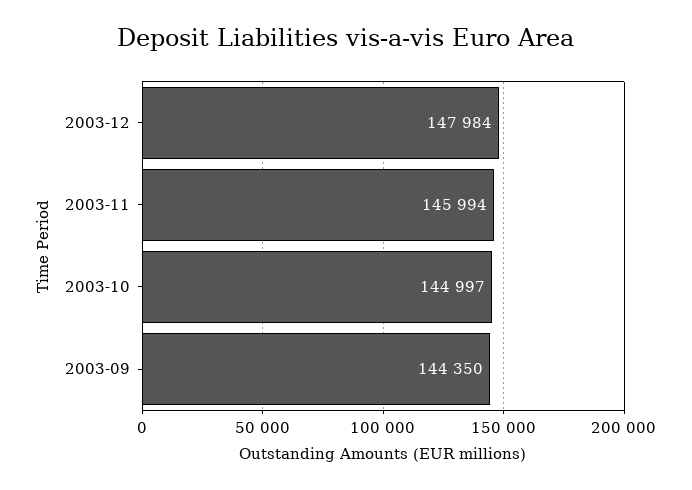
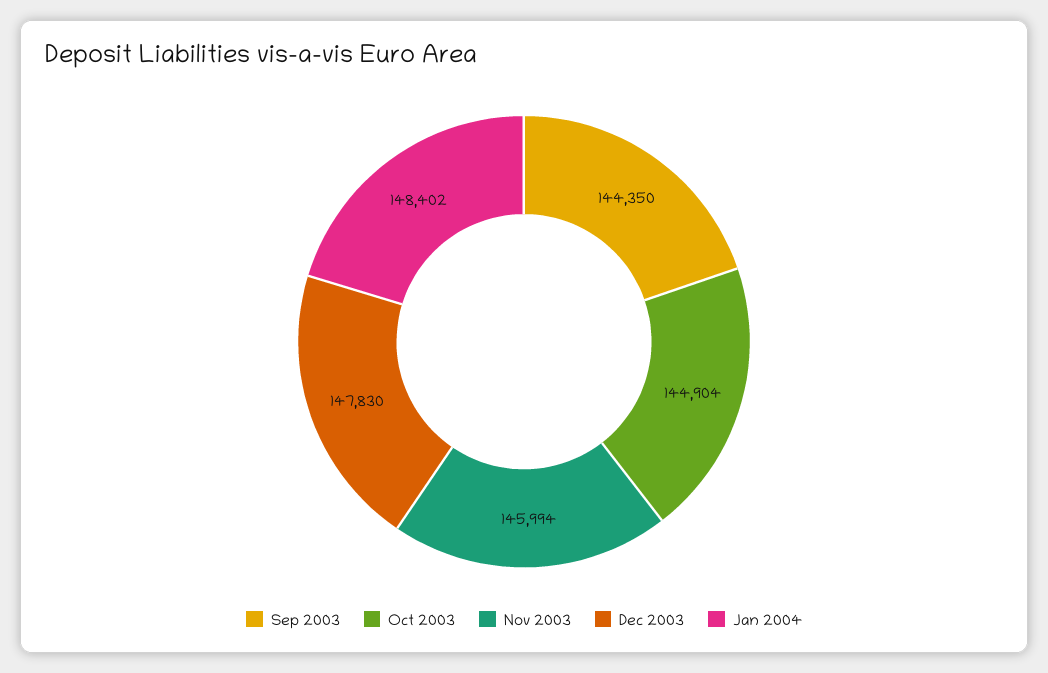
2003-12: 147984 -> 147830
2003-10: 144997 -> 144904
Jan 2004: none -> 148402

